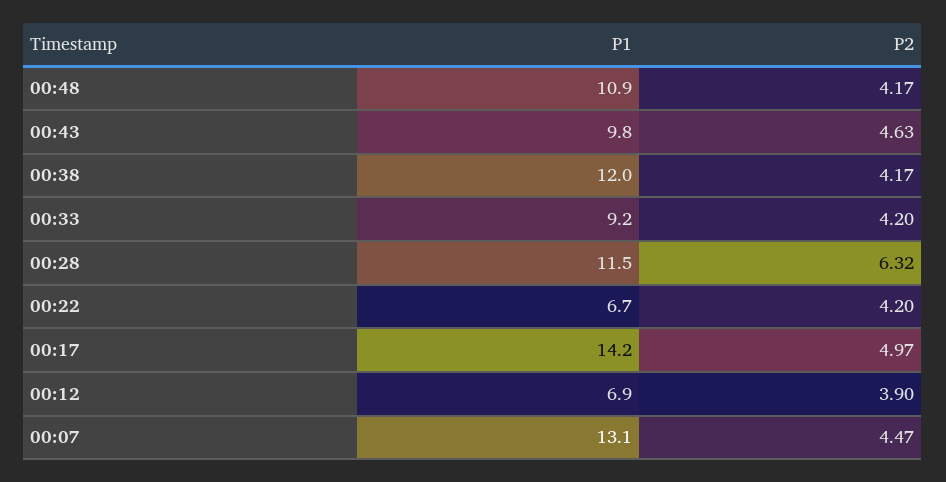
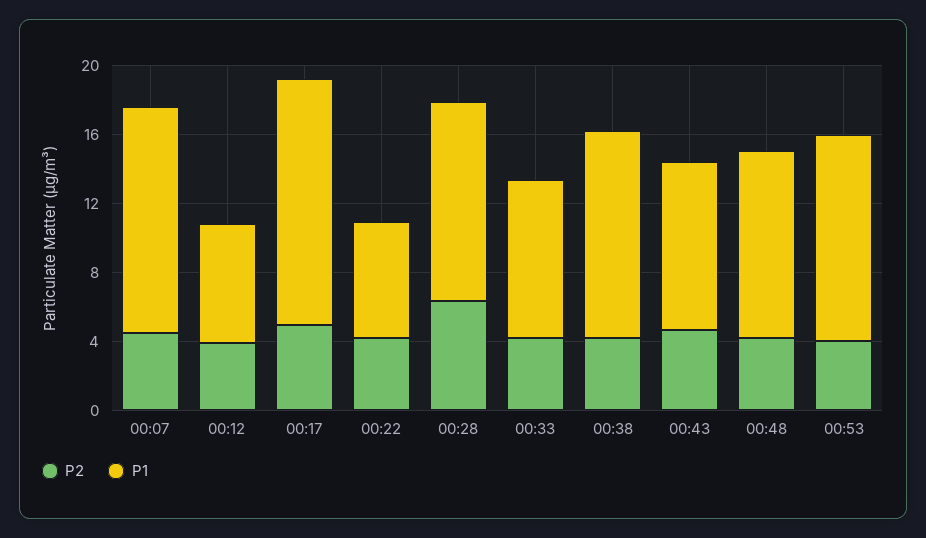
P2, 00:53: none -> 4
P1, 00:53: none -> 12

